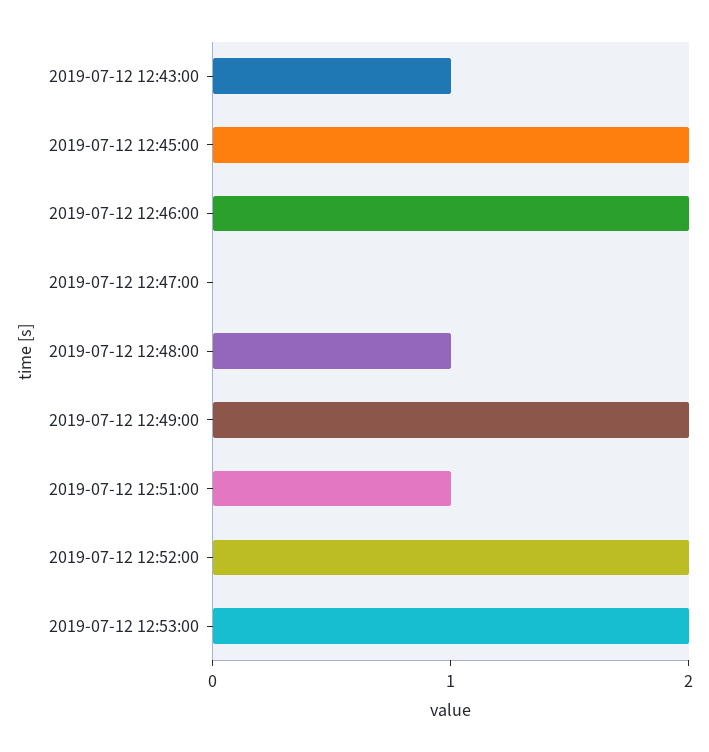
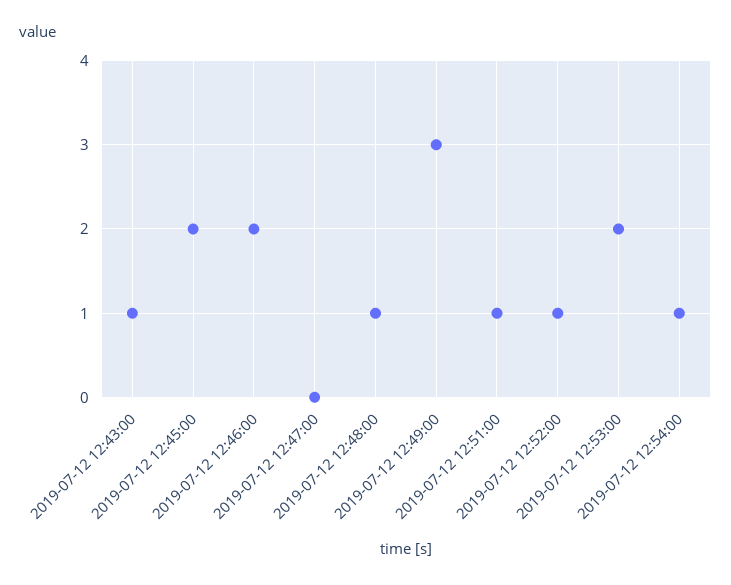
2019-07-12 12:49:00: 2 -> 3
2019-07-12 12:52:00: 2 -> 1
2019-07-12 12:54:00: none -> 1

